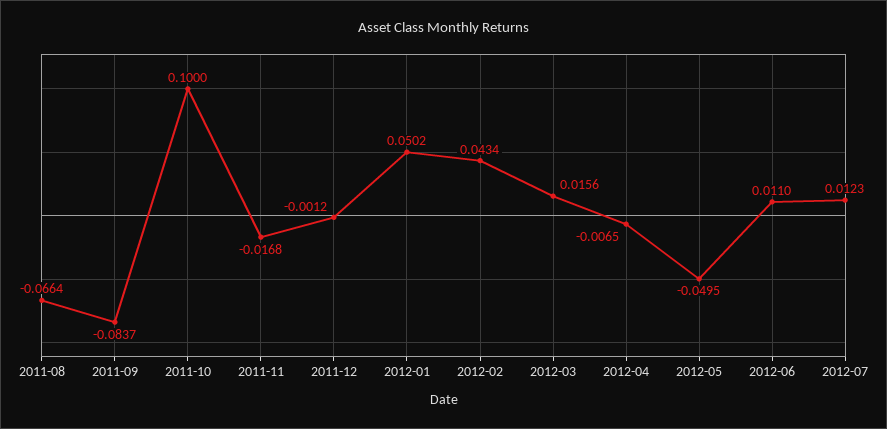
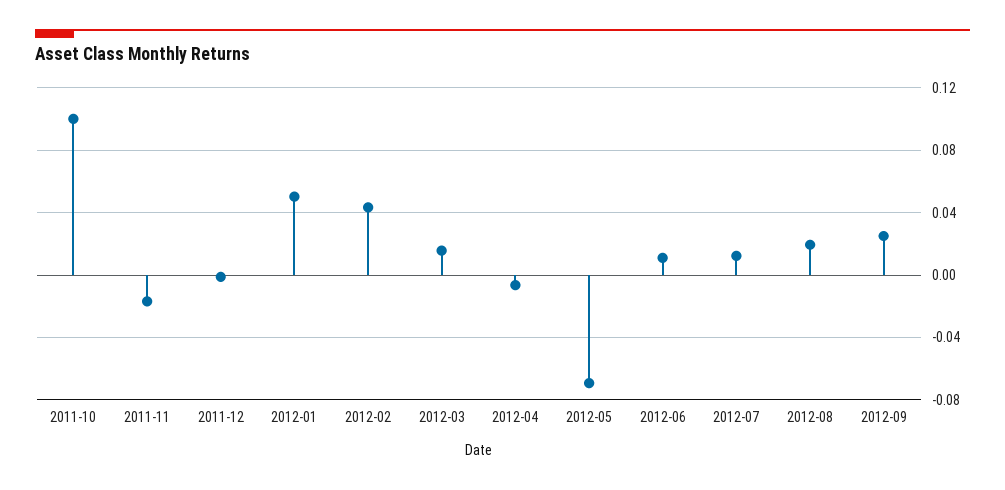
2011-08: -0.0664 -> none
2011-09: -0.0837 -> none
2012-05: -0.0495 -> -0.07
2012-08: none -> 0.02
2012-09: none -> 0.025

